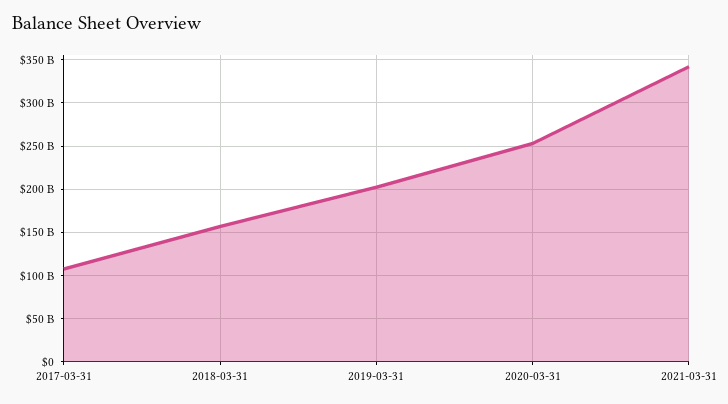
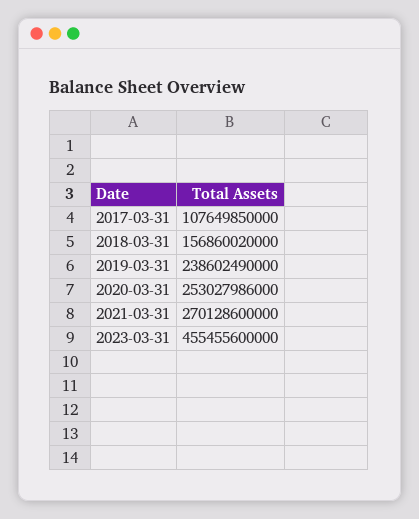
2019-03-31: 200000000000 -> 238602490000
2021-03-31: 340000000000 -> 270128600000
2023-03-31: none -> 455455600000

